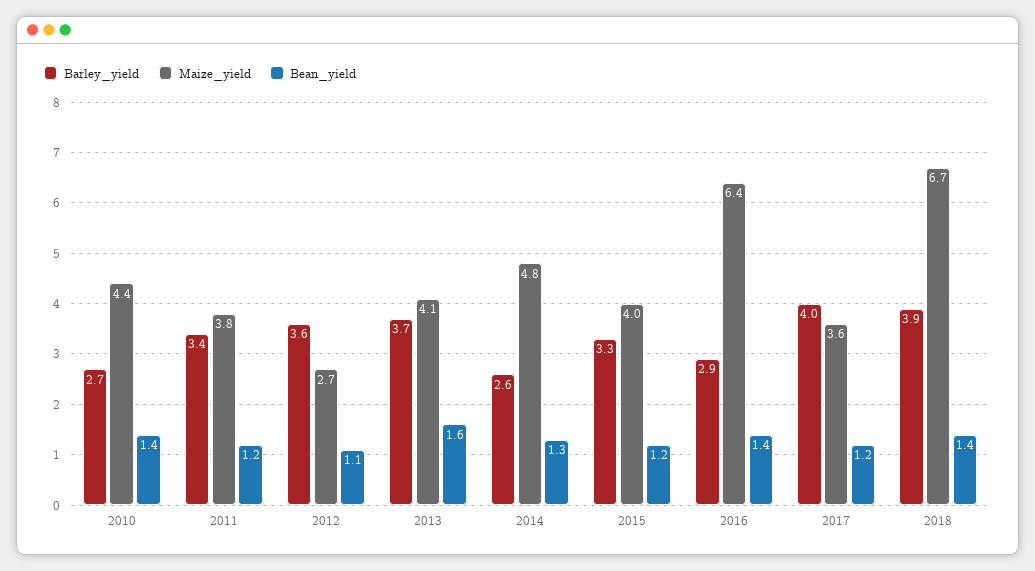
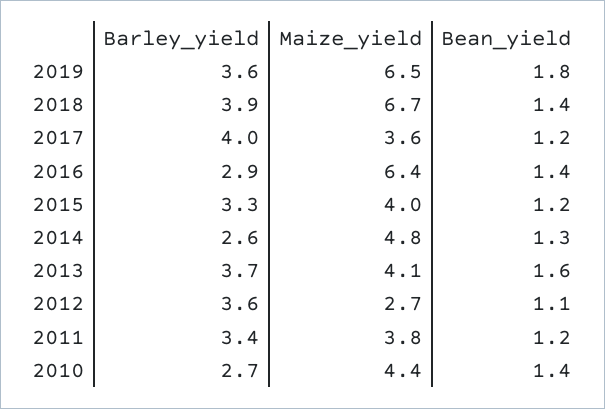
Barley_yield, 2019: none -> 3.6
Maize_yield, 2019: none -> 6.5
Bean_yield, 2019: none -> 1.8

